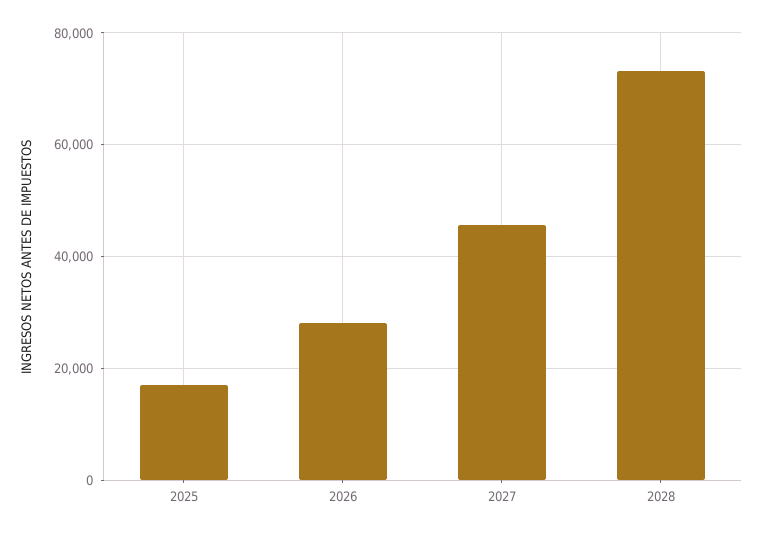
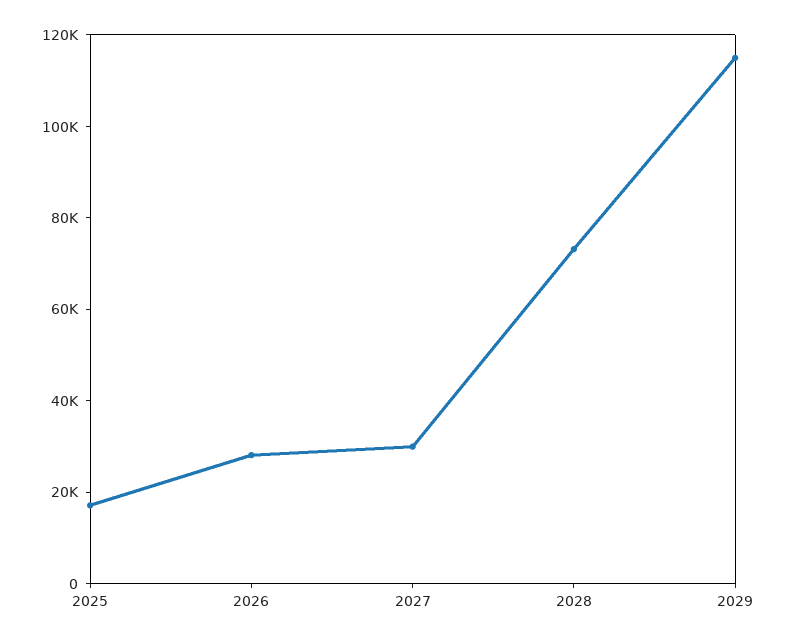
2027: 46000 -> 30000
2029: none -> 115000

